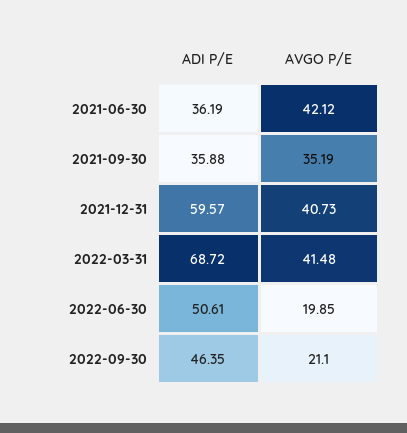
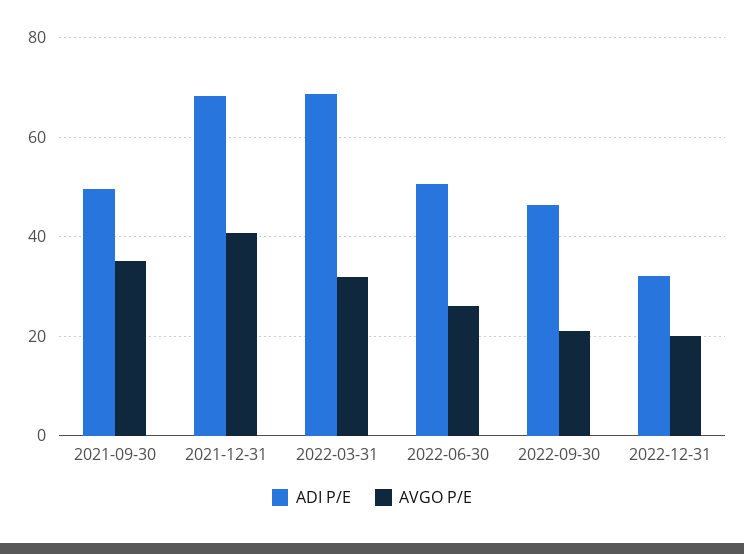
ADI P/E, 2021-06-30: 36.19 -> none
AVGO P/E, 2021-06-30: 42.12 -> none
ADI P/E, 2021-09-30: 35.88 -> 50
ADI P/E, 2021-12-31: 59.57 -> 68
AVGO P/E, 2022-03-31: 41.48 -> 32
AVGO P/E, 2022-06-30: 19.85 -> 26
ADI P/E, 2022-12-31: none -> 32
AVGO P/E, 2022-12-31: none -> 20

